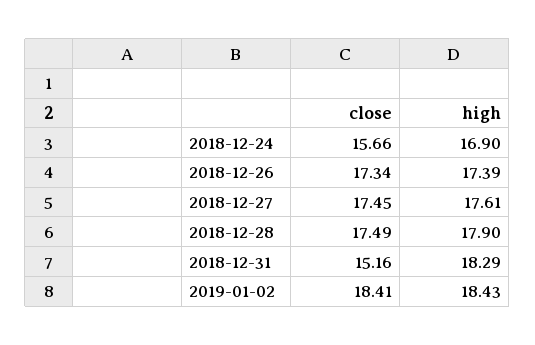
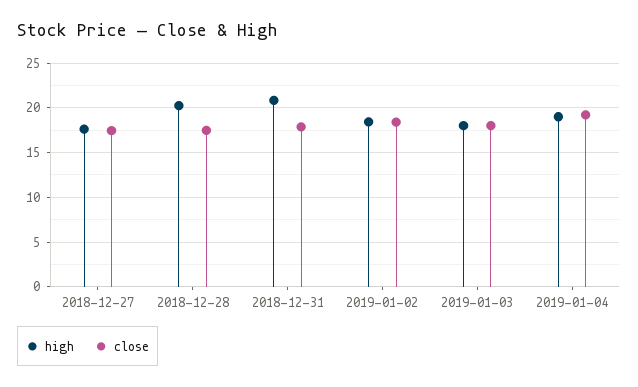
close, 2018-12-24: 15.66 -> none
high, 2018-12-24: 16.9 -> none
close, 2018-12-26: 17.34 -> none
high, 2018-12-26: 17.39 -> none
high, 2018-12-28: 17.9 -> 20
close, 2018-12-31: 15.16 -> 18
high, 2018-12-31: 18.29 -> 21
high, 2019-01-03: none -> 18
close, 2019-01-03: none -> 18
high, 2019-01-04: none -> 19
close, 2019-01-04: none -> 19

